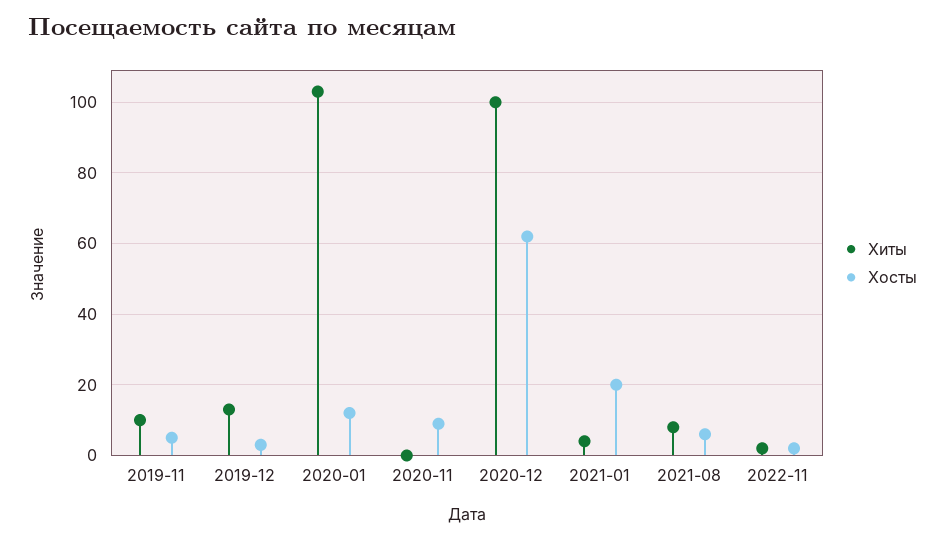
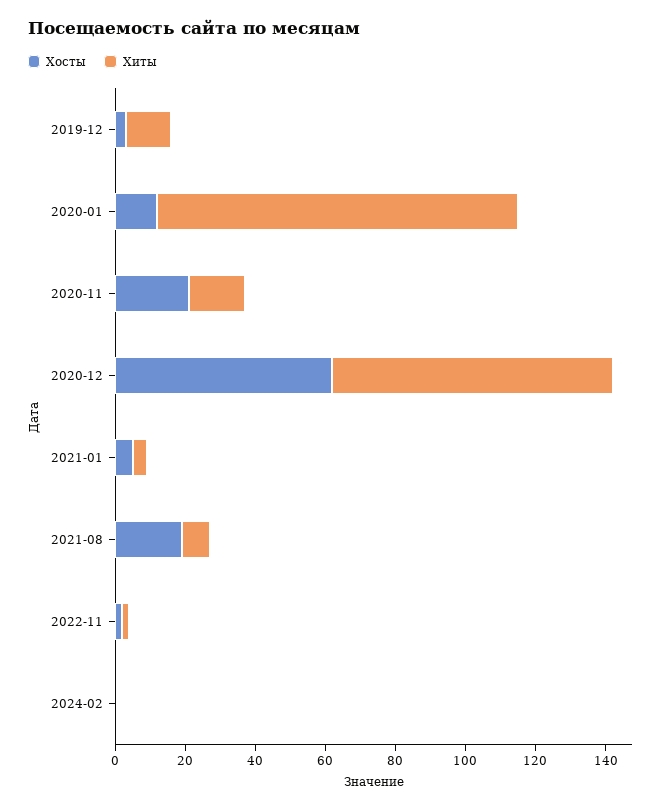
Хиты, 2019-11: 10 -> none
Хосты, 2019-11: 5 -> none
Хиты, 2020-11: 0 -> 15
Хосты, 2020-11: 10 -> 20
Хиты, 2020-12: 100 -> 80
Хосты, 2021-01: 20 -> 5
Хосты, 2021-08: 5 -> 20
Хосты, 2024-02: none -> 0
Хиты, 2024-02: none -> 0

